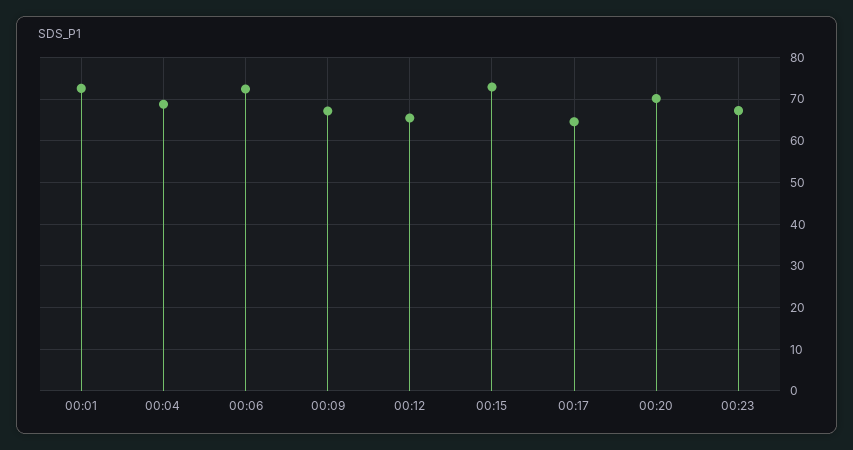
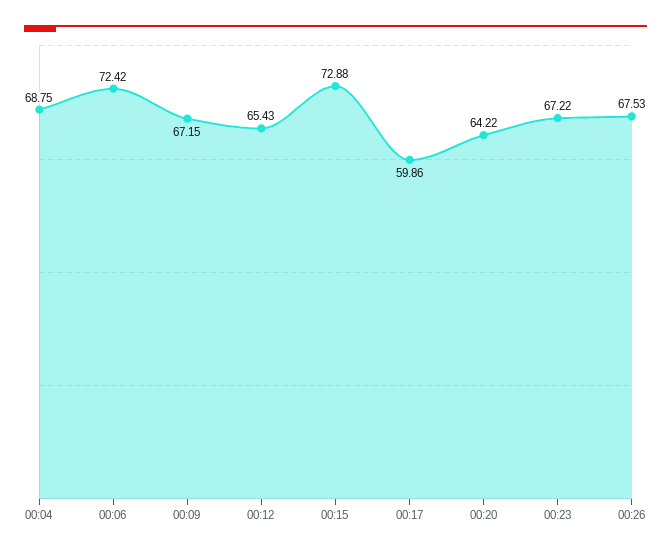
00:01: 72 -> none
00:17: 64 -> 59.86
00:20: 70 -> 64.22
00:26: none -> 67.53

